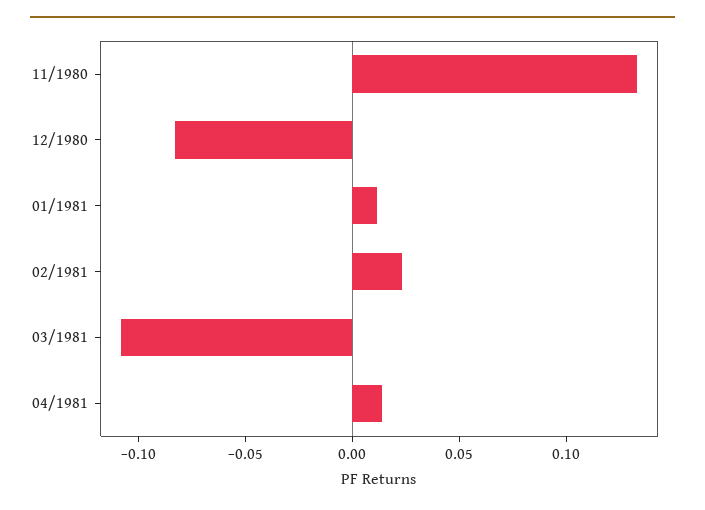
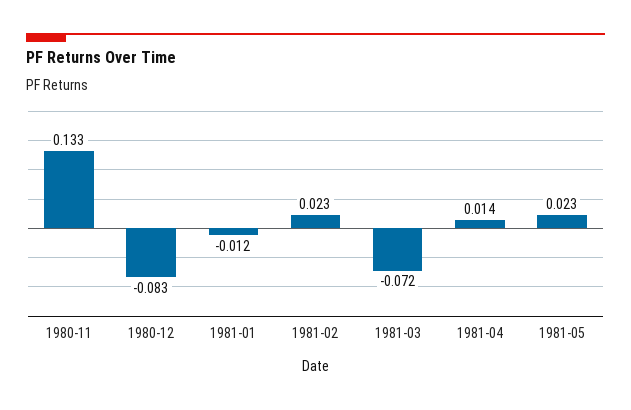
01/1981: 0.01 -> -0.012
03/1981: -0.11 -> -0.072
1981-05: none -> 0.023

